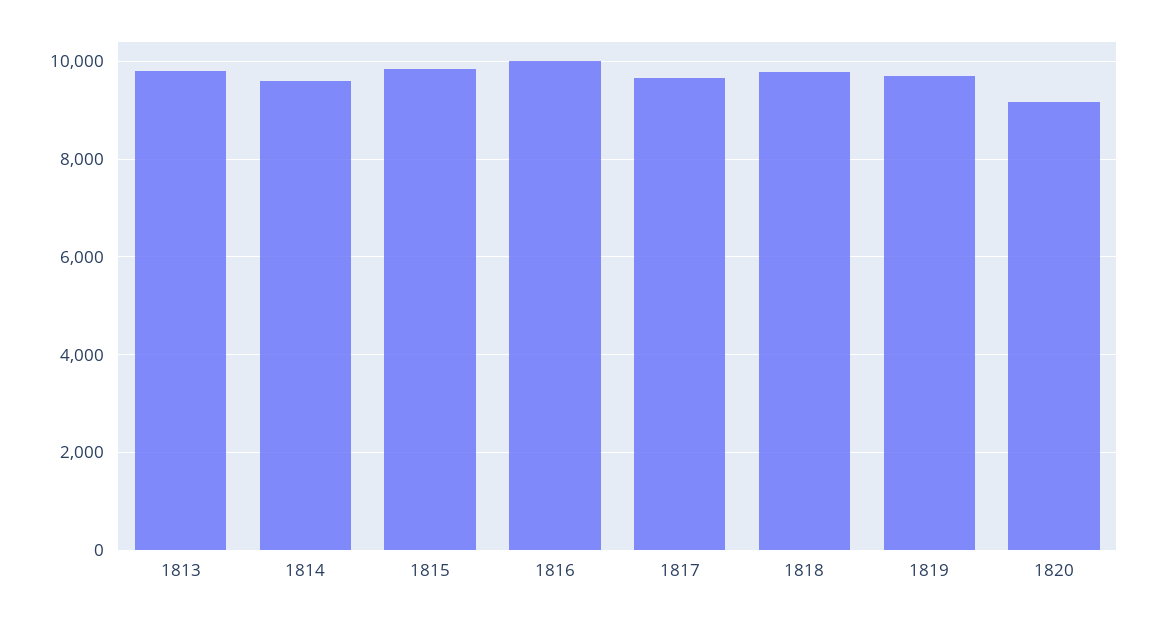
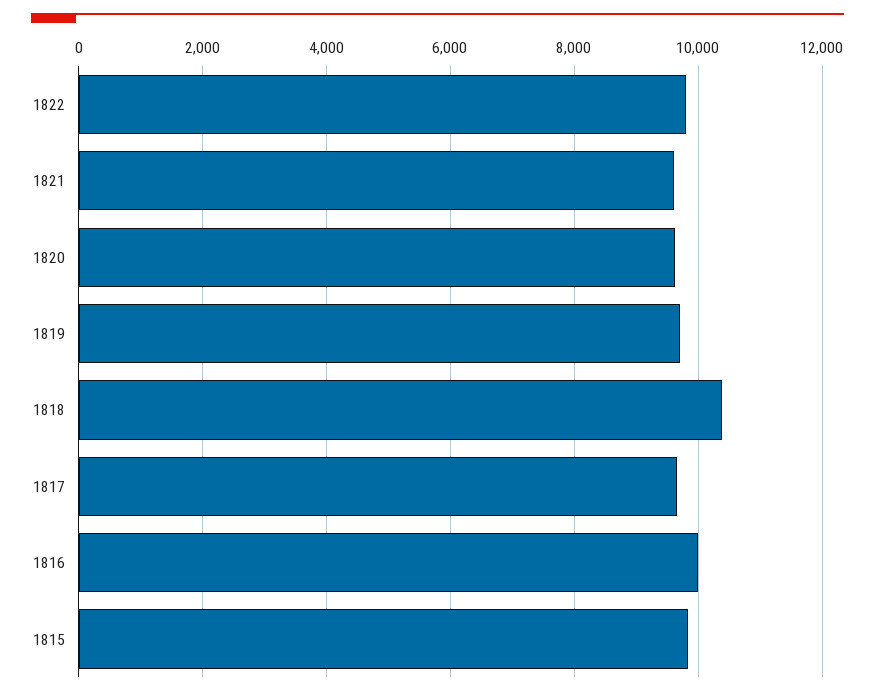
1813: 9800 -> none
1814: 9600 -> none
1818: 9800 -> 10400
1820: 9200 -> 9600
1822: none -> 9800
1821: none -> 9600

